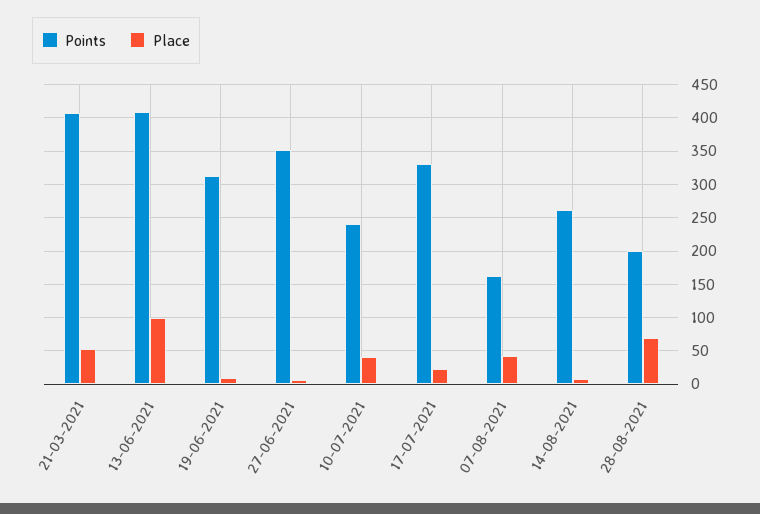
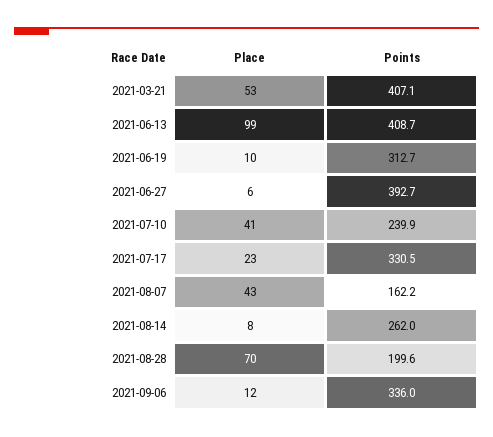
Points, 27-06-2021: 350 -> 392.7
Place, 2021-09-06: none -> 12
Points, 2021-09-06: none -> 336

